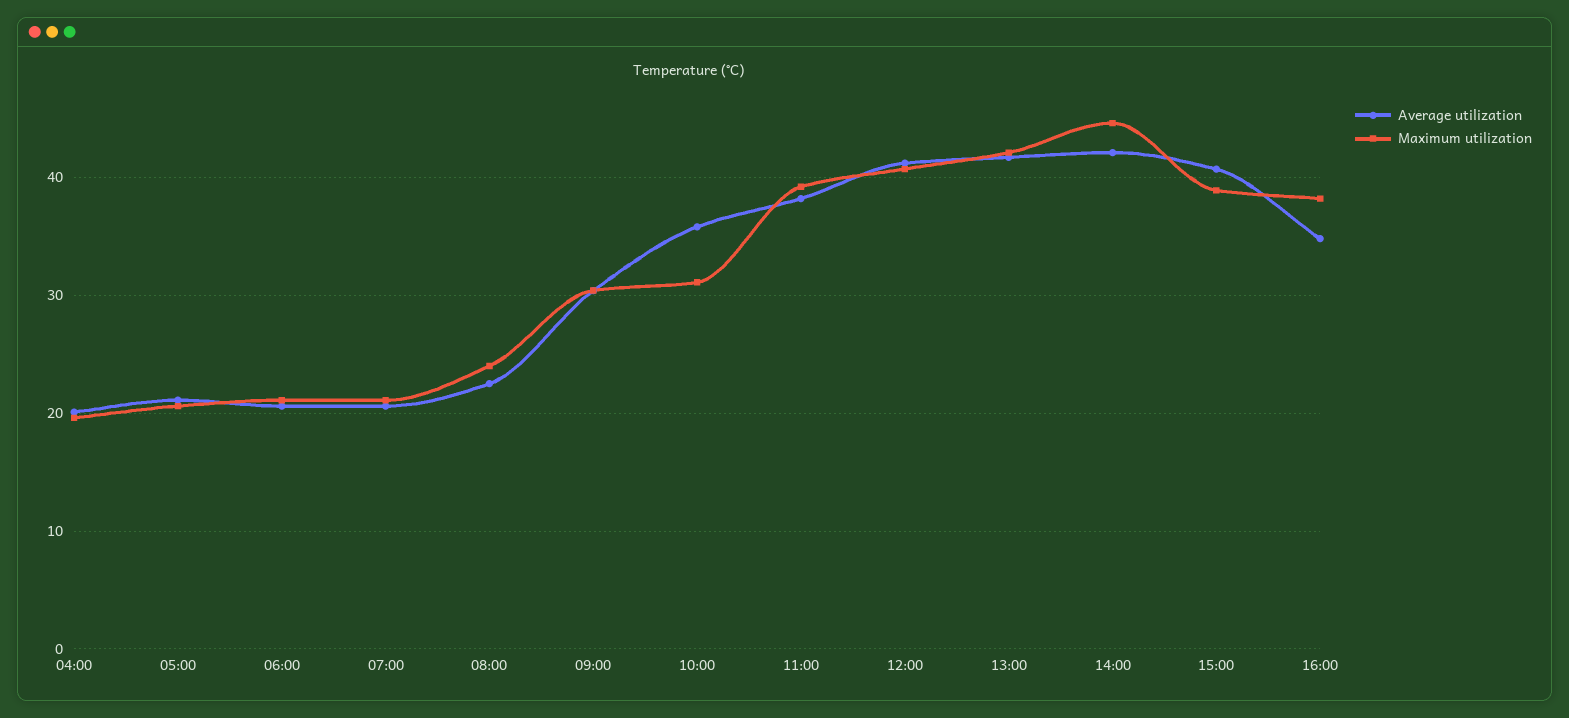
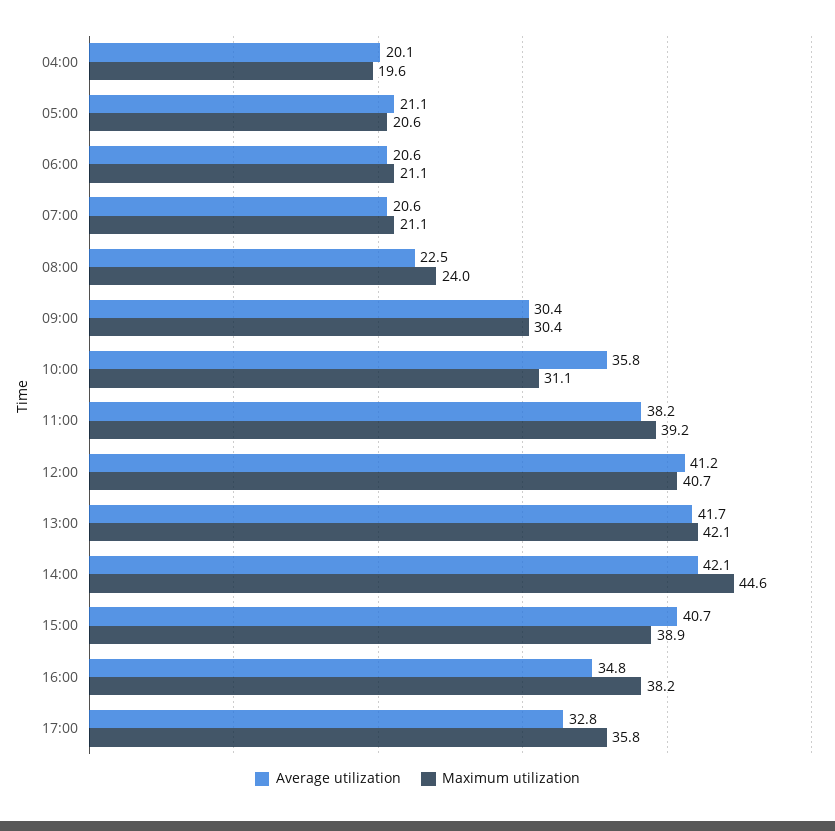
Average utilization, 17:00: none -> 32.8
Maximum utilization, 17:00: none -> 35.8

